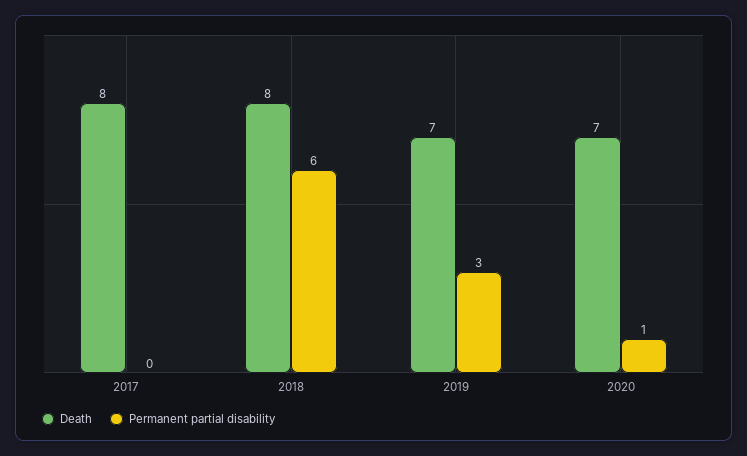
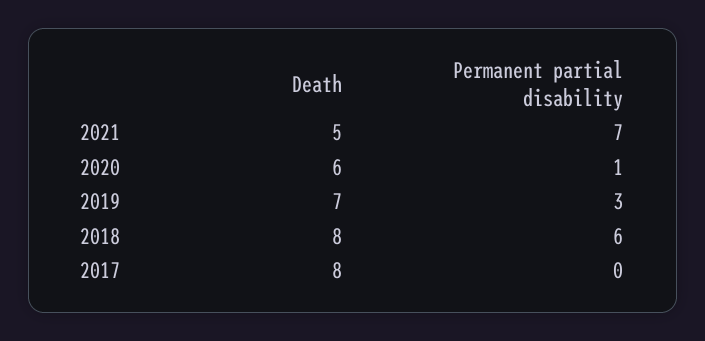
Death, 2020: 7 -> 6
Death, 2021: none -> 5
Permanent partial disability, 2021: none -> 7

